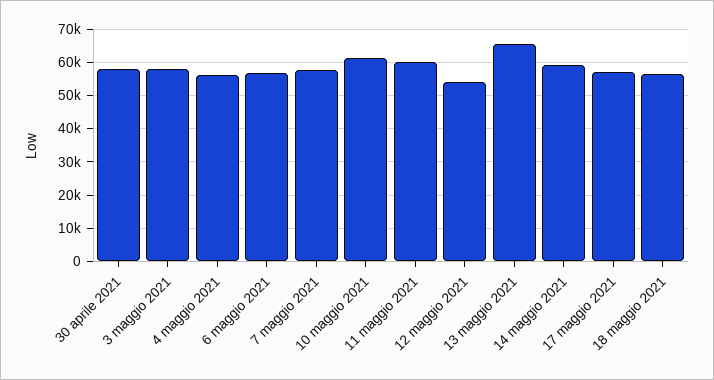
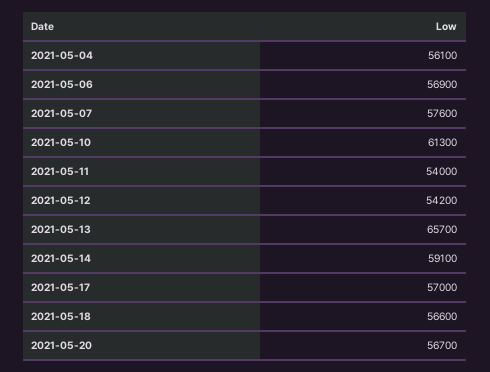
30 aprile 2021: 58000 -> none
3 maggio 2021: 58000 -> none
11 maggio 2021: 60000 -> 54000
2021-05-20: none -> 56700

